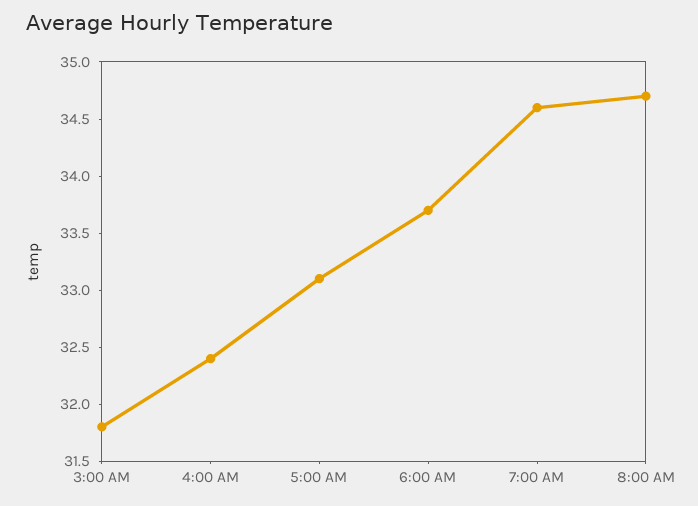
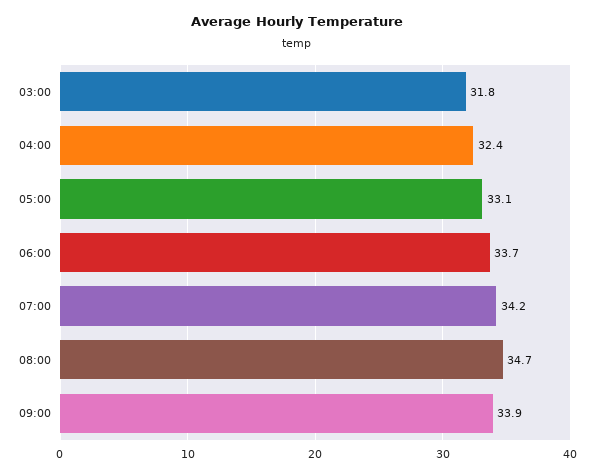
7:00 AM: 34.6 -> 34.2
09:00: none -> 33.9

